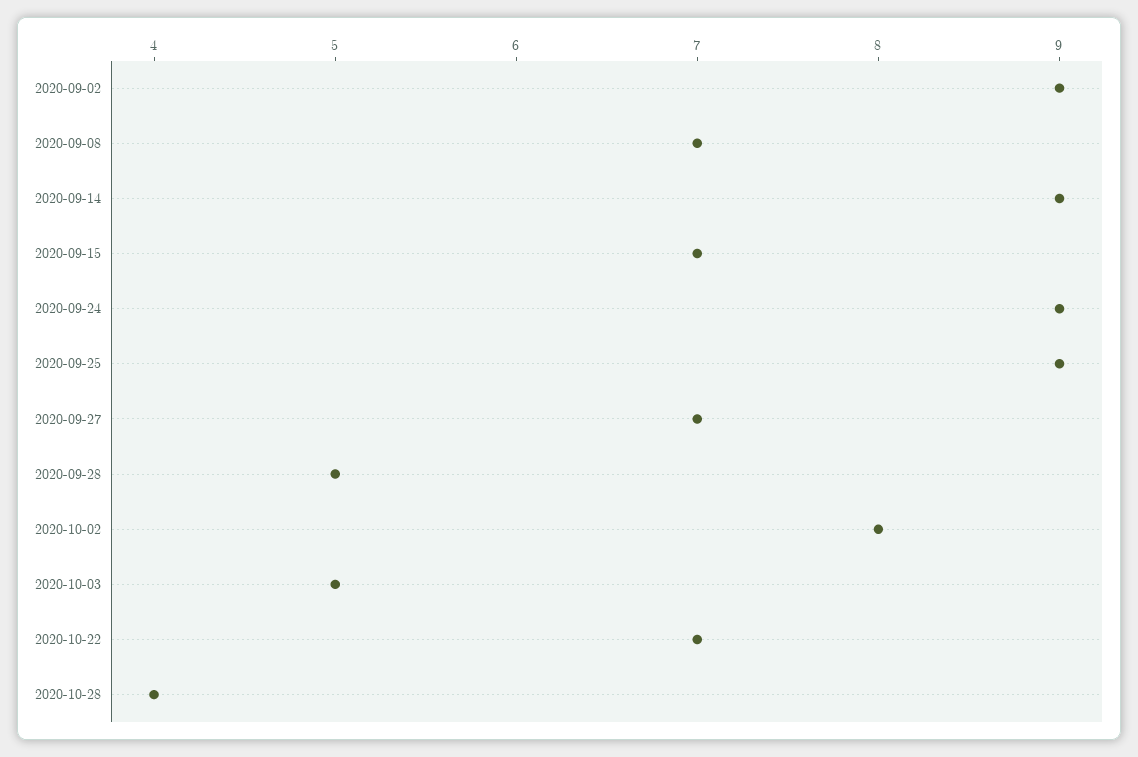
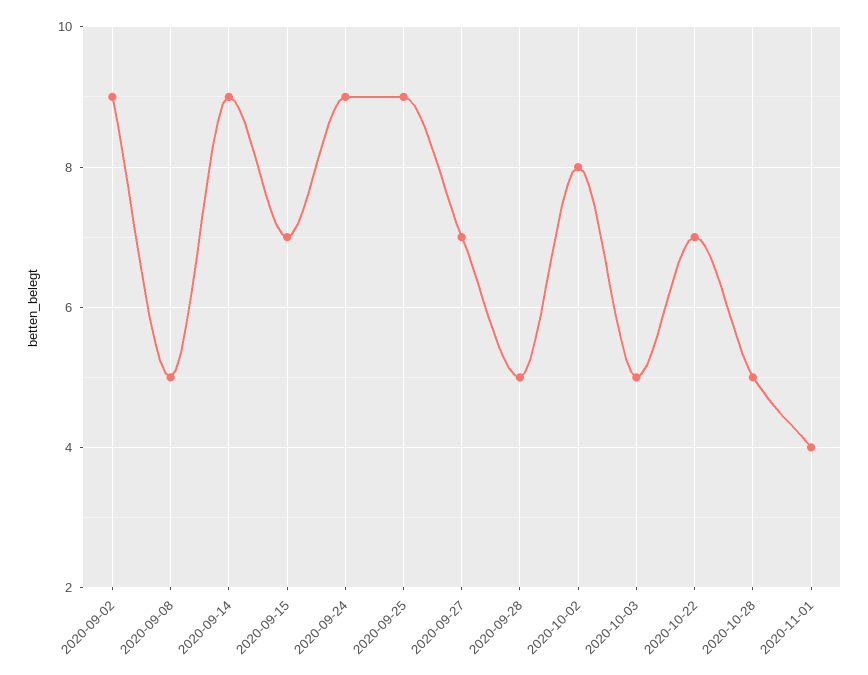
2020-09-08: 7 -> 5
2020-10-28: 4 -> 5
2020-11-01: none -> 4

